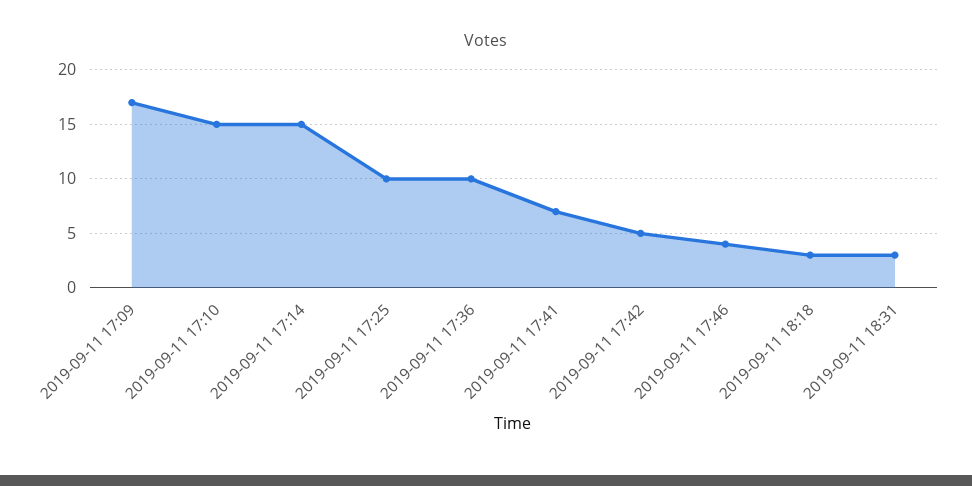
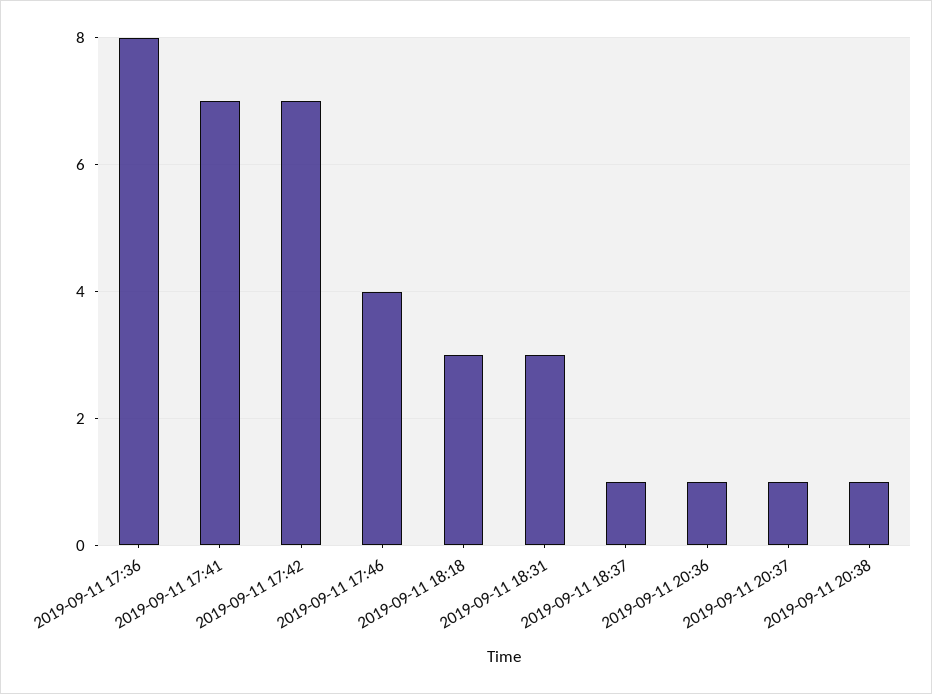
2019-09-11 17:09: 17 -> none
2019-09-11 17:10: 15 -> none
2019-09-11 17:14: 15 -> none
2019-09-11 17:25: 10 -> none
2019-09-11 17:36: 10 -> 8
2019-09-11 17:42: 5 -> 7
2019-09-11 18:37: none -> 1
2019-09-11 20:36: none -> 1
2019-09-11 20:37: none -> 1
2019-09-11 20:38: none -> 1

